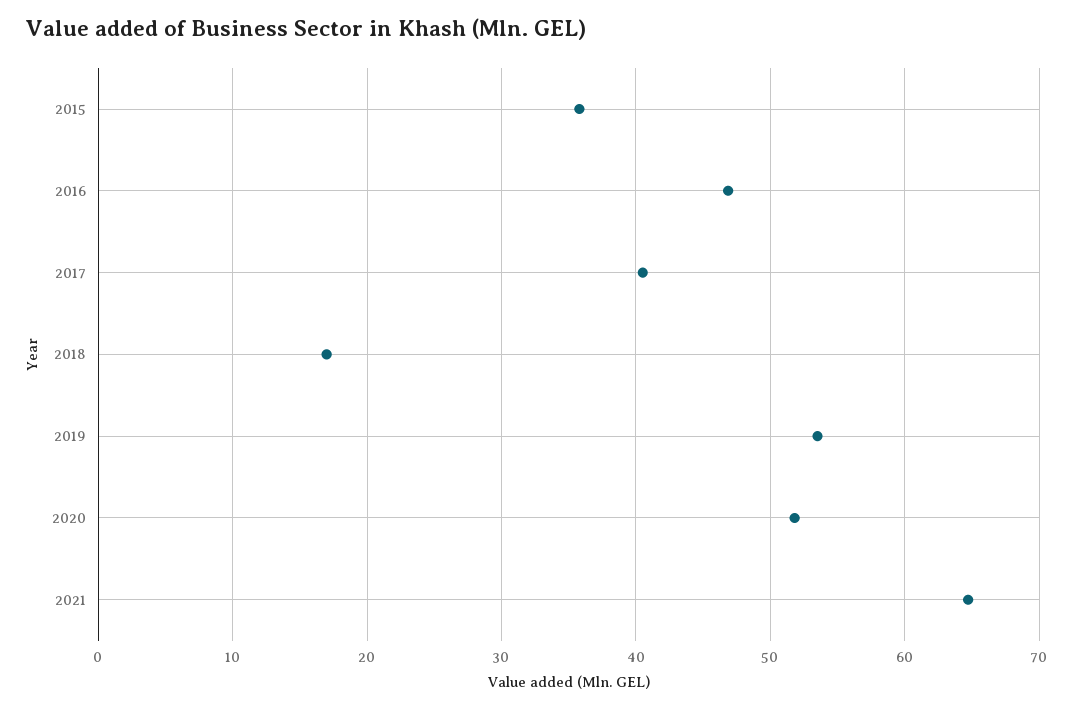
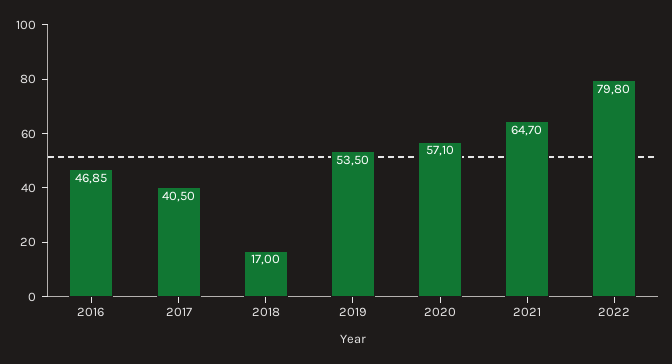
2015: 36 -> none
2020: 52 -> 57.1
2022: none -> 79.8

